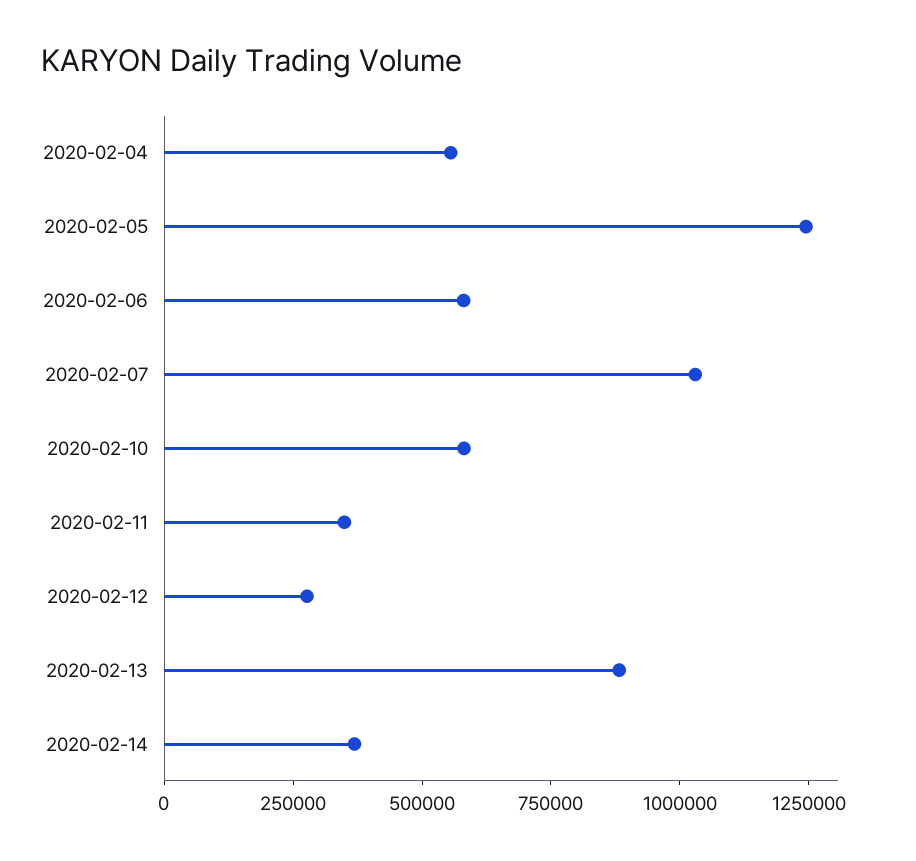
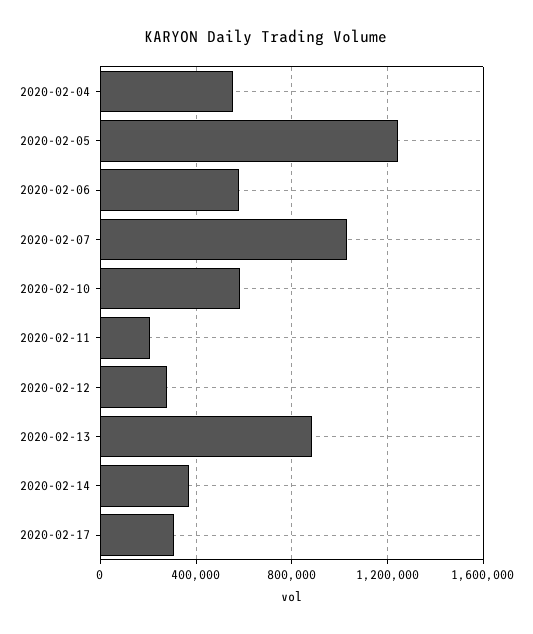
2020-02-11: 350000 -> 200000
2020-02-17: none -> 300000

